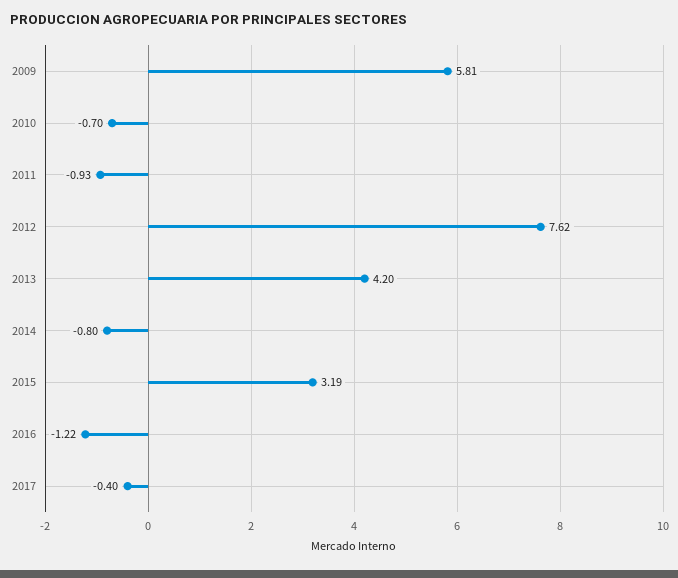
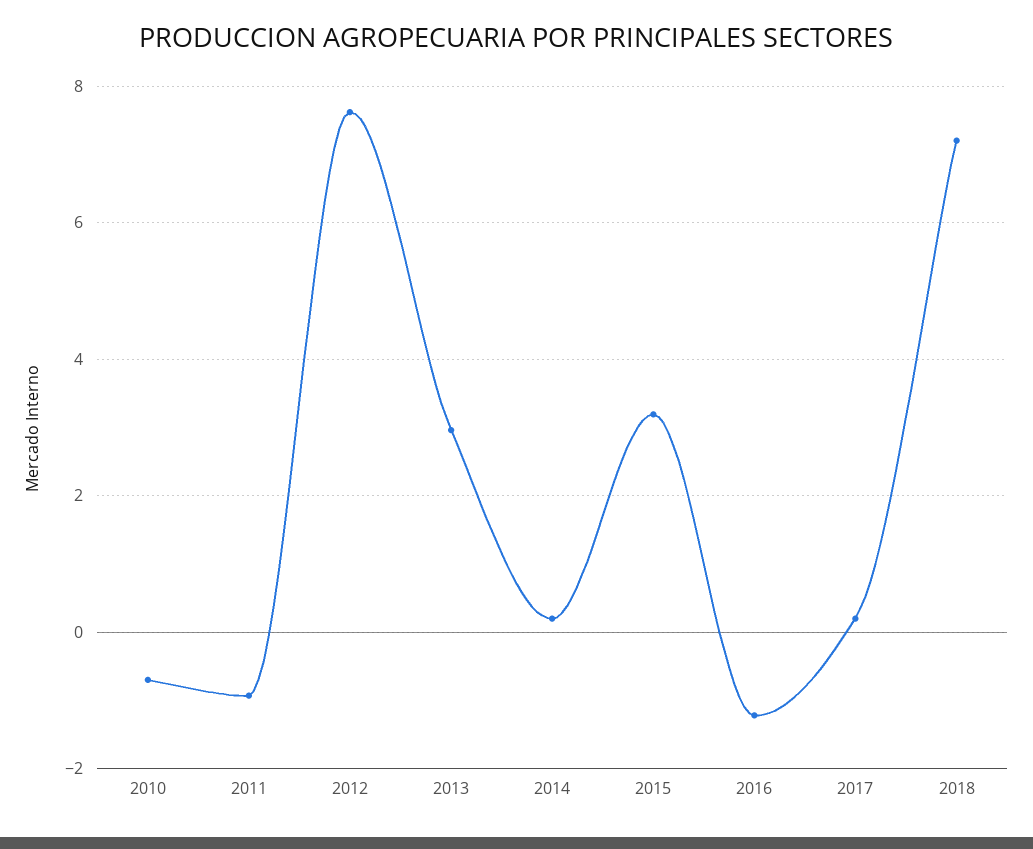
2009: 5.81 -> none
2013: 4.2 -> 3
2014: -0.8 -> 0.2
2017: -0.4 -> 0.2
2018: none -> 7.2

